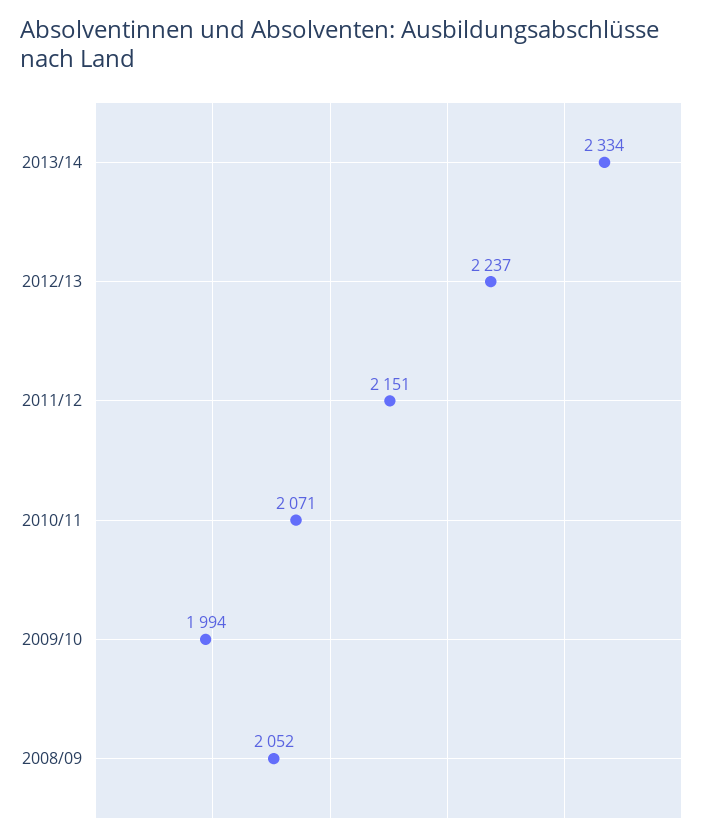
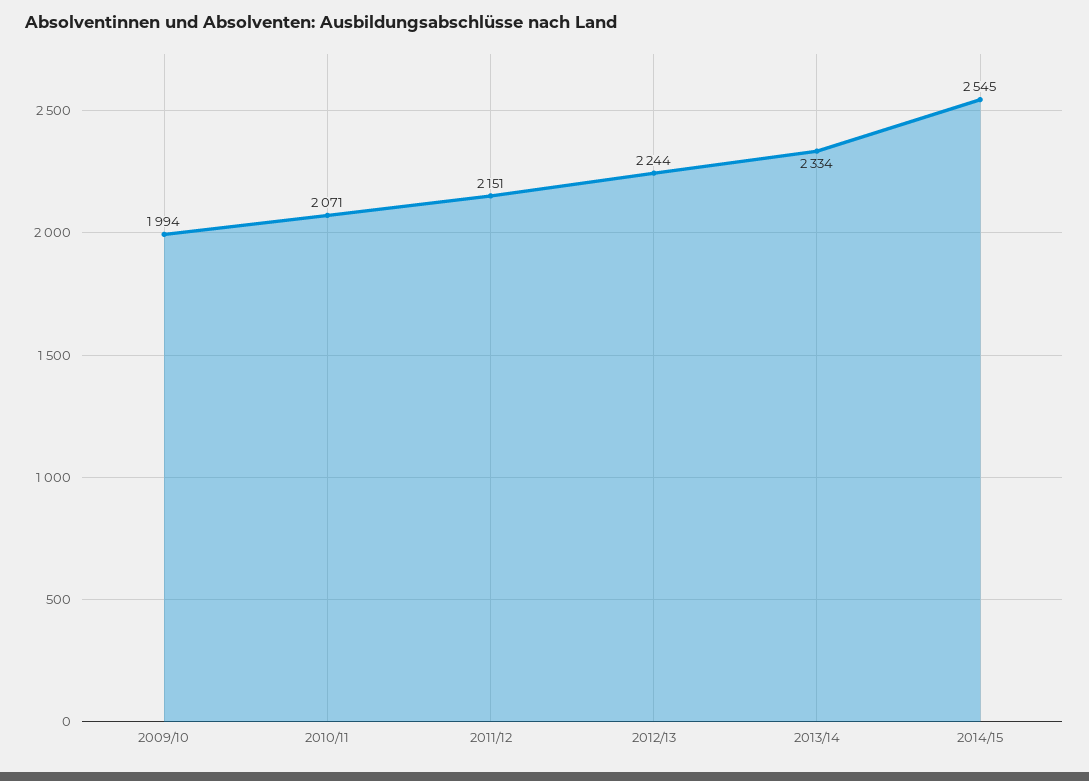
2012/13: 2237 -> 2244
2008/09: 2052 -> none
2014/15: none -> 2545

